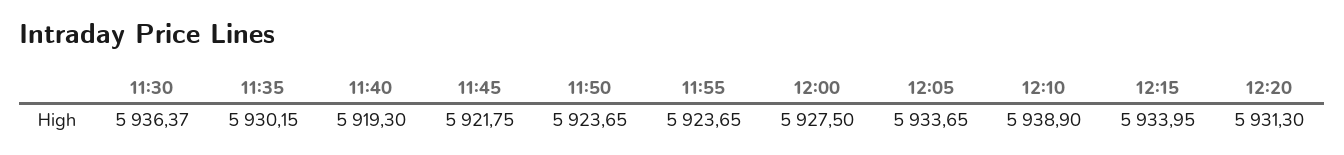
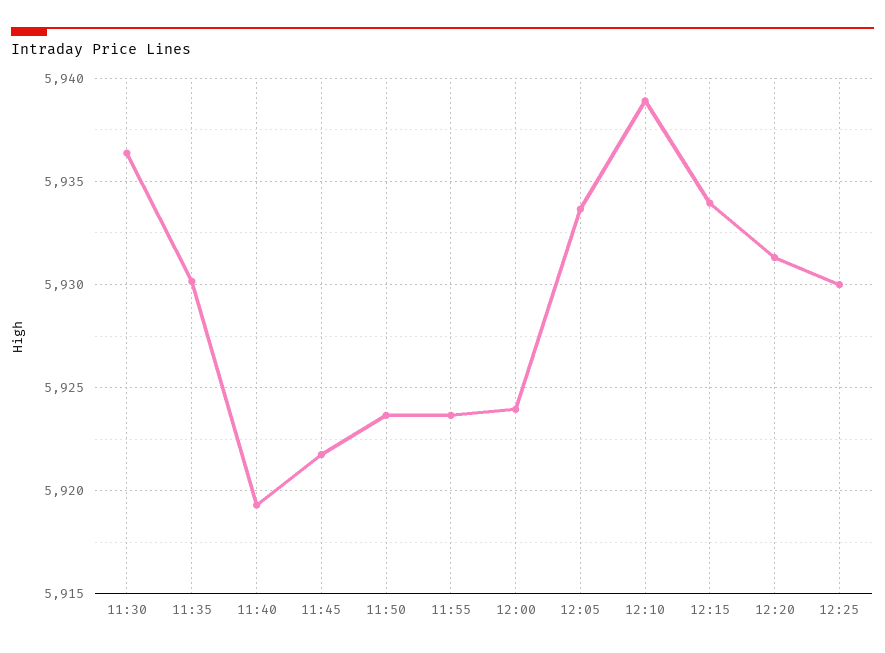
12:00: 5927.5 -> 5924
12:25: none -> 5930

